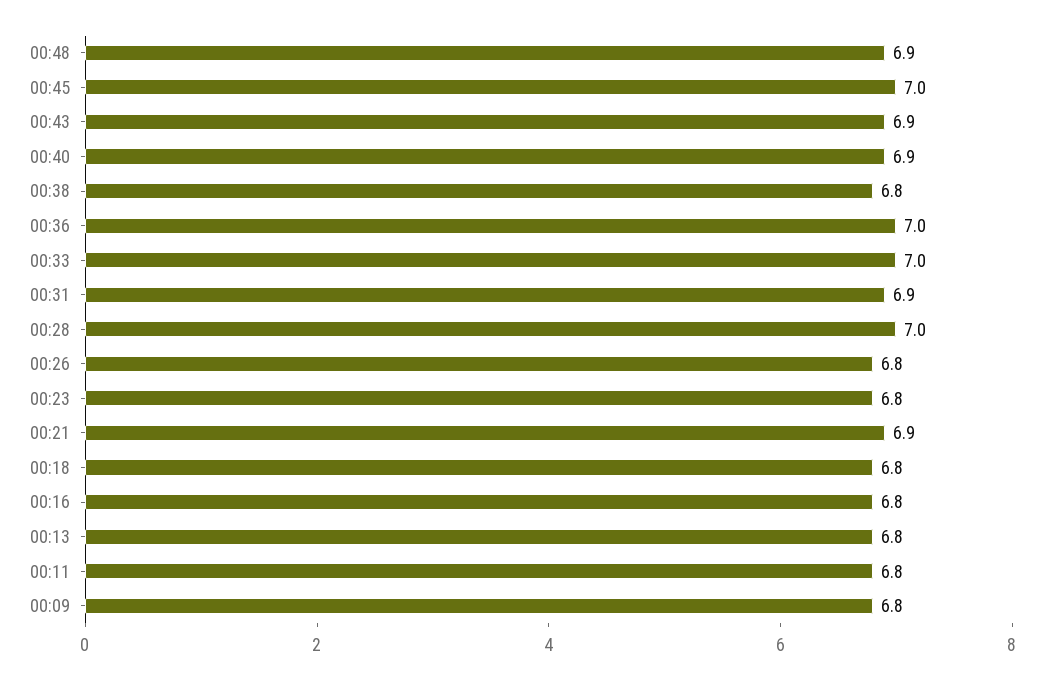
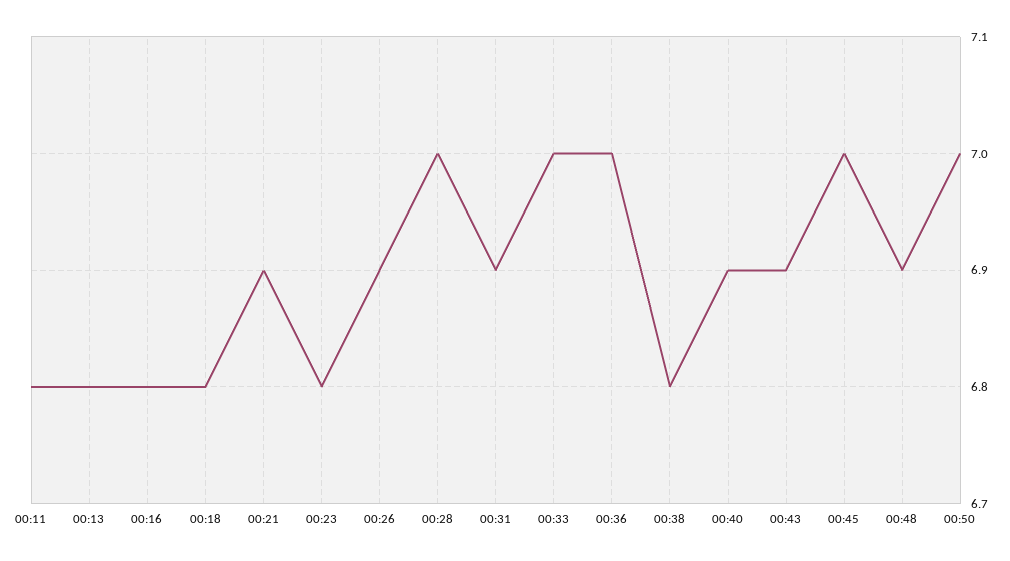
00:26: 6.8 -> 6.9
00:09: 6.8 -> none
00:50: none -> 7

